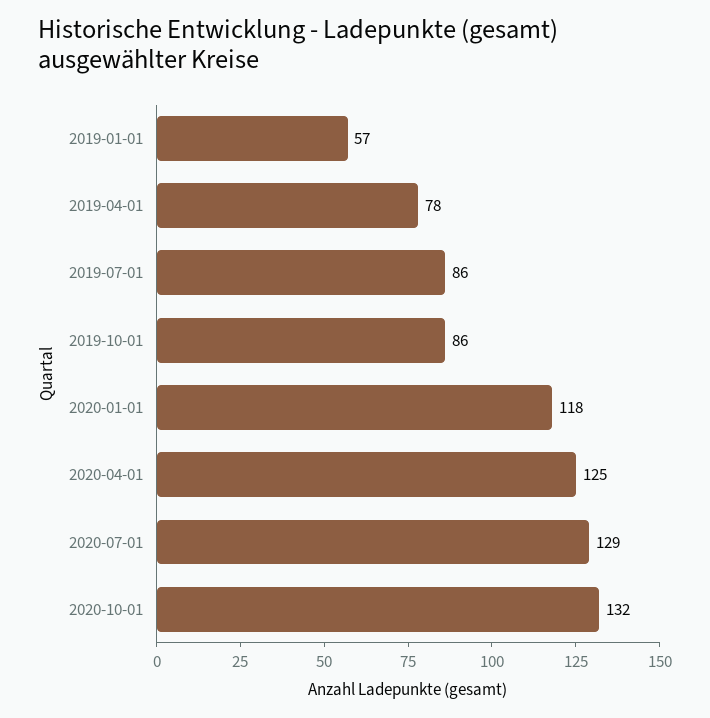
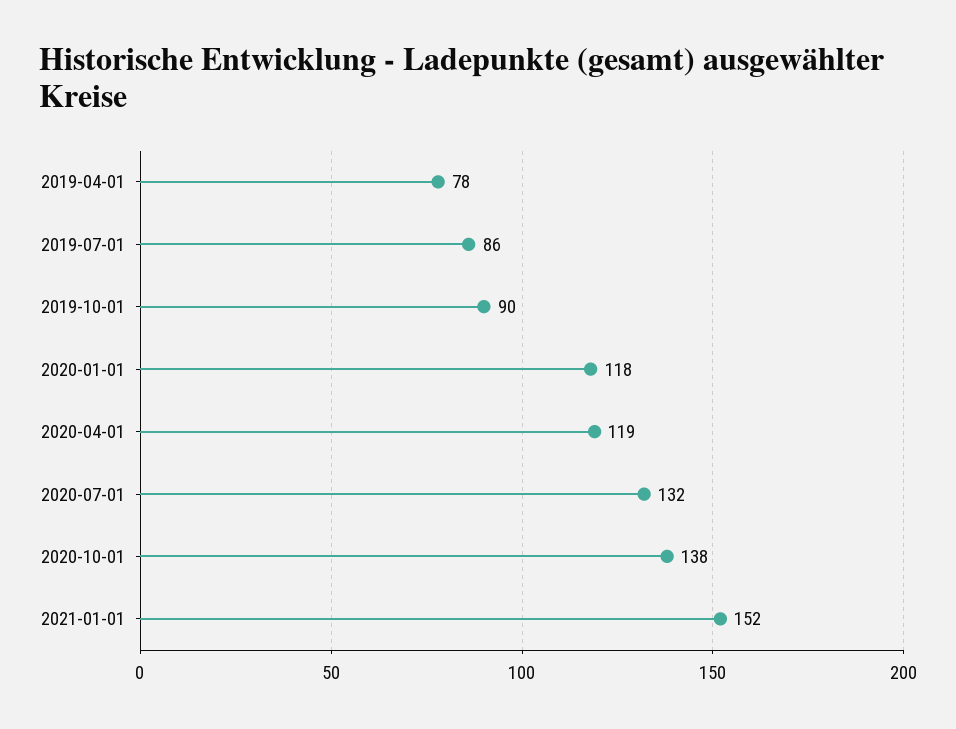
2019-01-01: 57 -> none
2019-10-01: 86 -> 90
2020-04-01: 125 -> 119
2020-07-01: 129 -> 132
2020-10-01: 132 -> 138
2021-01-01: none -> 152

